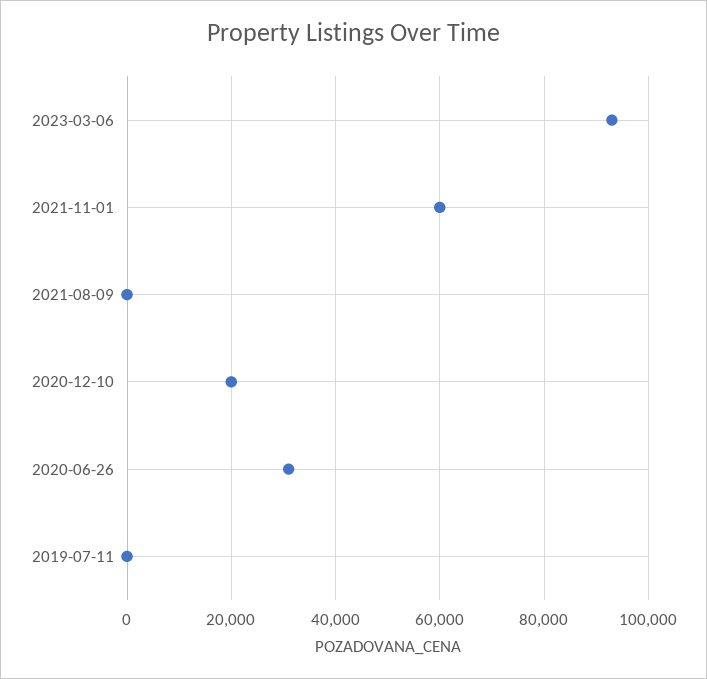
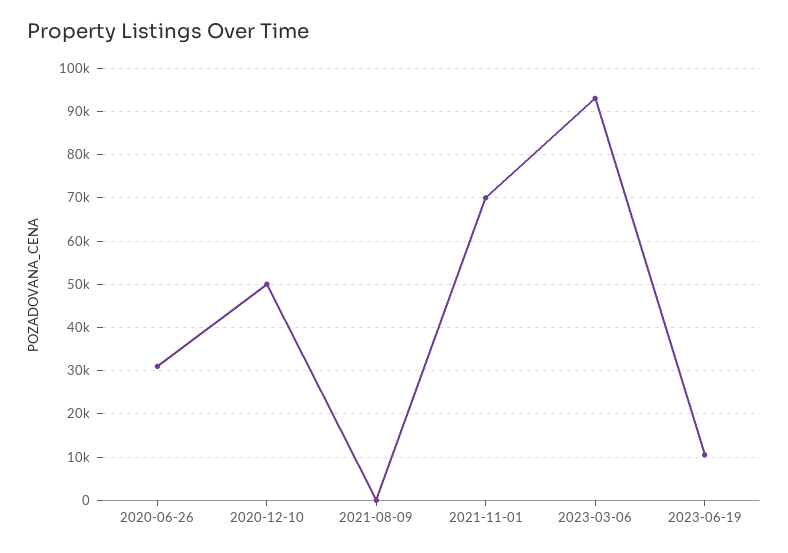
2021-11-01: 60000 -> 70000
2020-12-10: 20000 -> 50000
2019-07-11: 0 -> none
2023-06-19: none -> 10000

